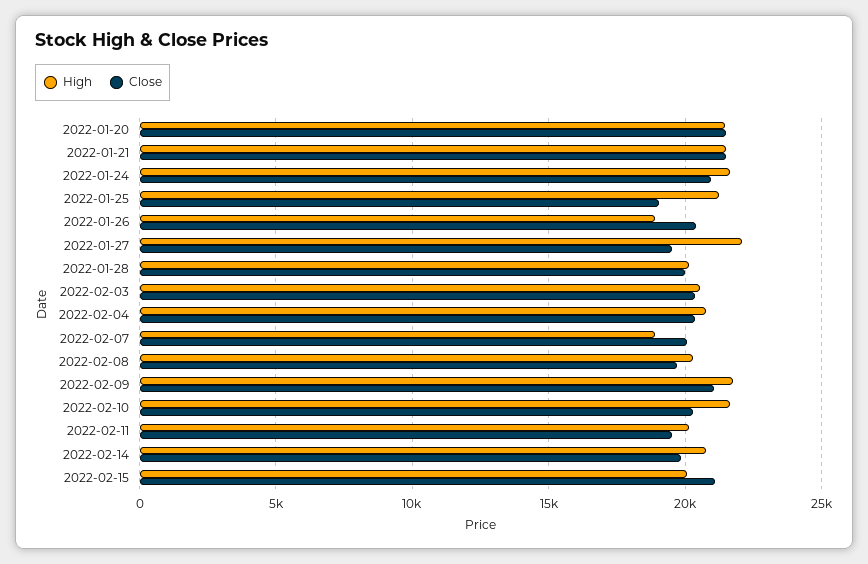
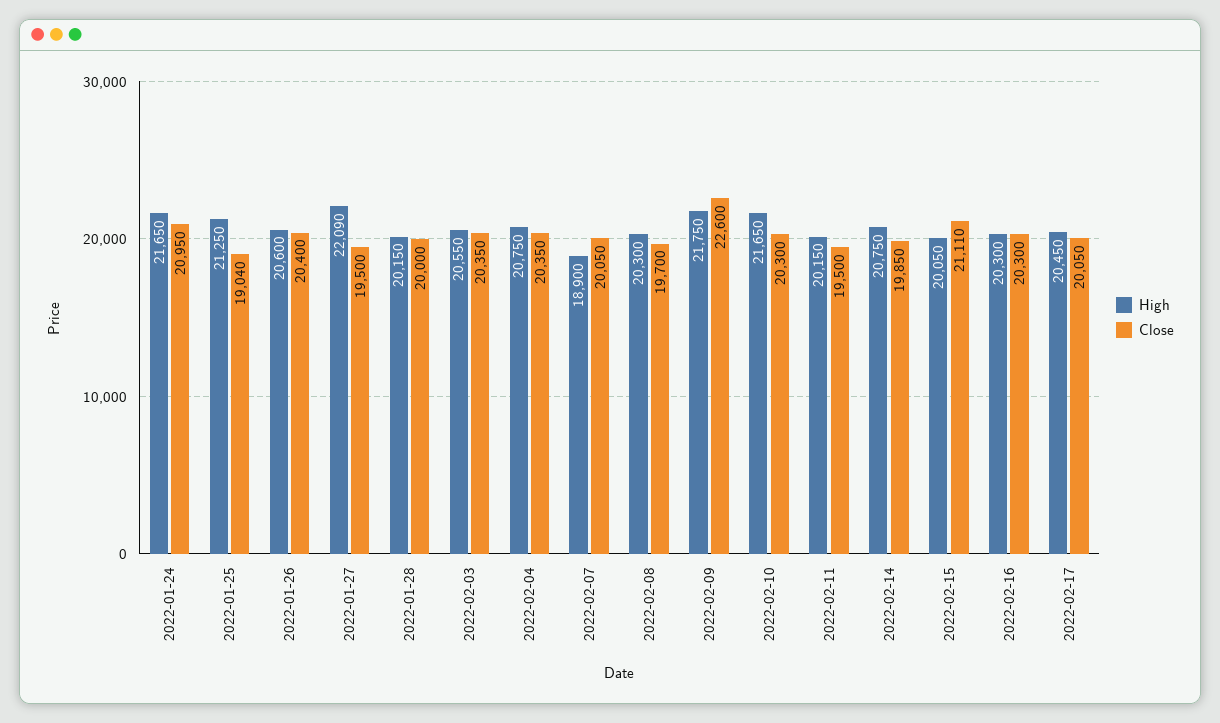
High, 2022-01-20: 21500 -> none
Close, 2022-01-20: 21500 -> none
High, 2022-01-21: 21500 -> none
Close, 2022-01-21: 21500 -> none
High, 2022-01-26: 19000 -> 20600
Close, 2022-02-09: 21000 -> 22600
High, 2022-02-16: none -> 20300
Close, 2022-02-16: none -> 20300
High, 2022-02-17: none -> 20450
Close, 2022-02-17: none -> 20050

